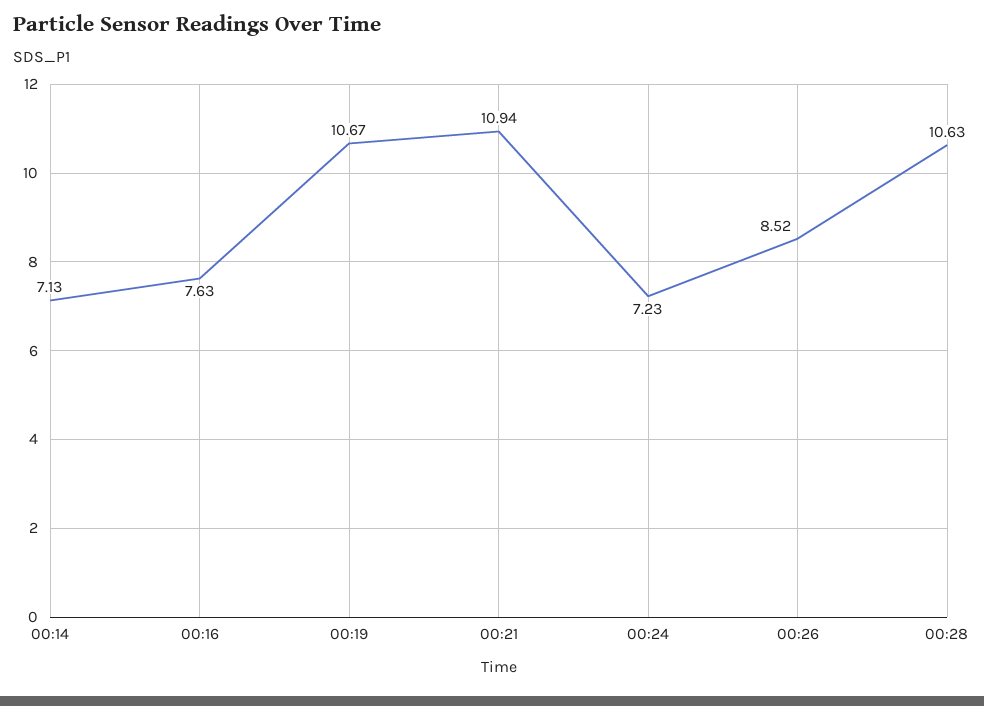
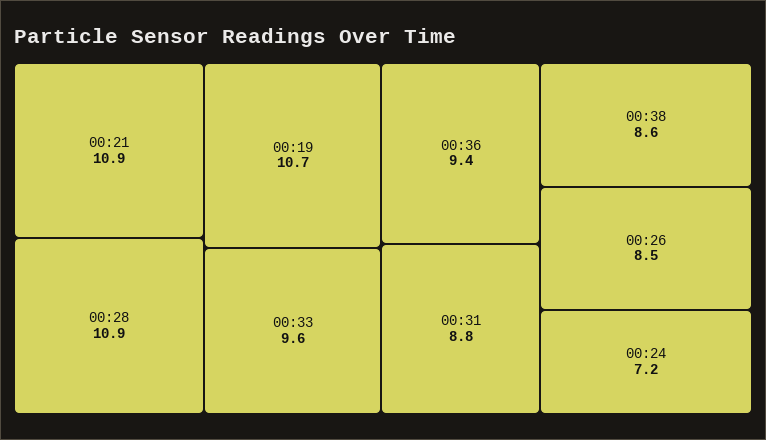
00:14: 7.13 -> none
00:16: 7.63 -> none
00:28: 10.63 -> 10.9
00:33: none -> 9.6
00:36: none -> 9.4
00:31: none -> 8.8
00:38: none -> 8.6

